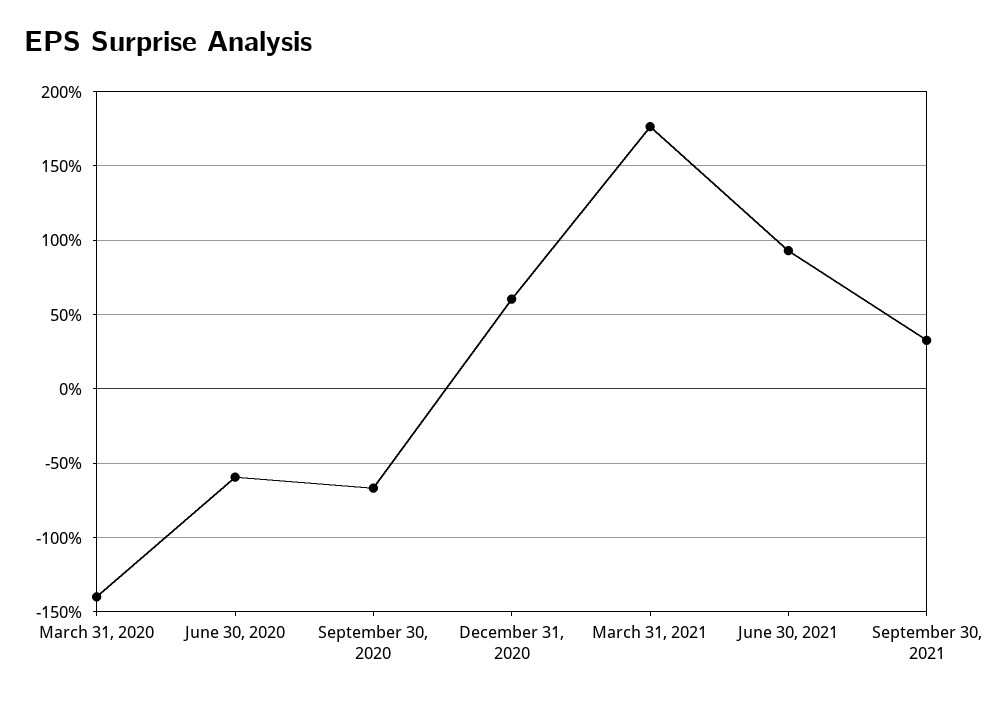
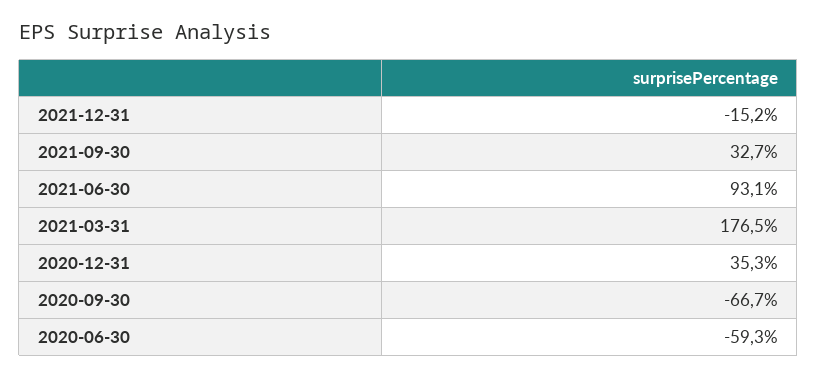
March 31, 2020: -140 -> none
December 31, 2020: 60 -> 35.3
2021-12-31: none -> -15.2

